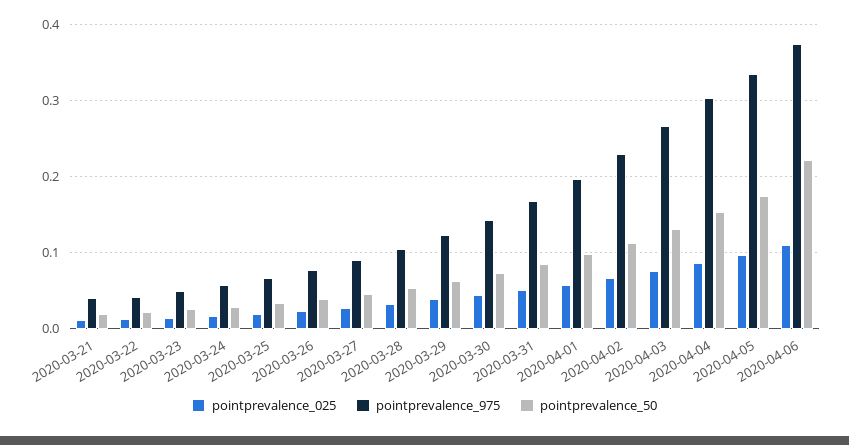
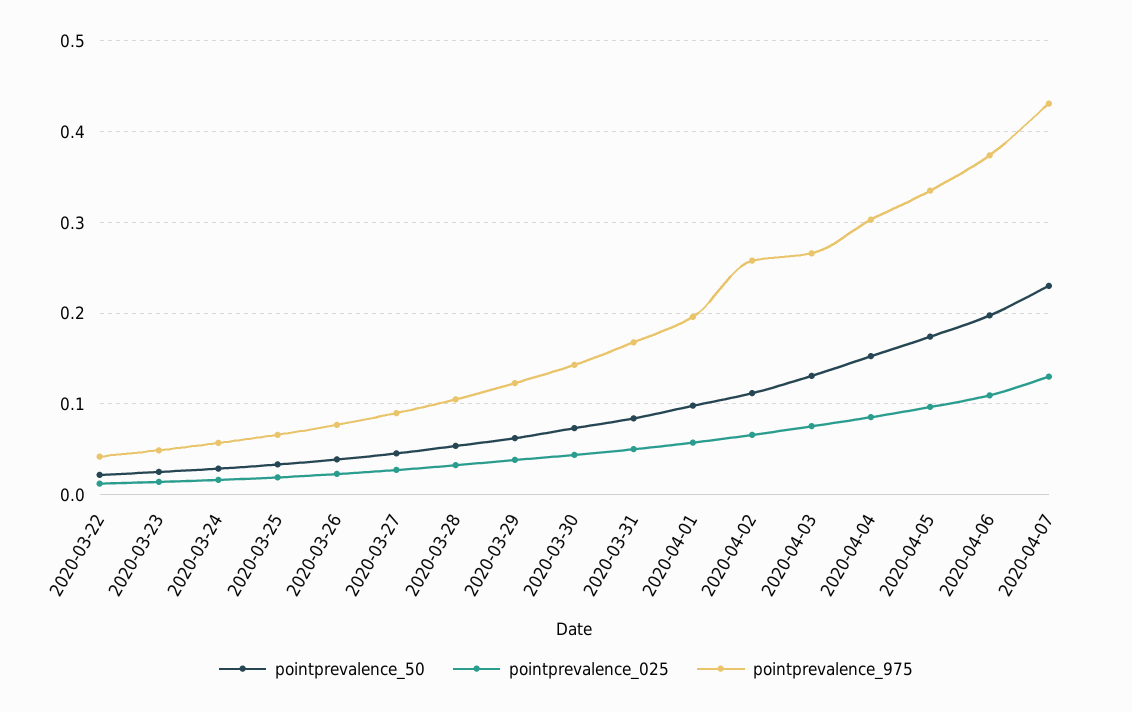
pointprevalence_025, 2020-03-21: 0.01 -> none
pointprevalence_975, 2020-03-21: 0.04 -> none
pointprevalence_50, 2020-03-21: 0.02 -> none
pointprevalence_975, 2020-04-02: 0.23 -> 0.26
pointprevalence_50, 2020-04-06: 0.22 -> 0.2
pointprevalence_50, 2020-04-07: none -> 0.23
pointprevalence_025, 2020-04-07: none -> 0.13
pointprevalence_975, 2020-04-07: none -> 0.43

